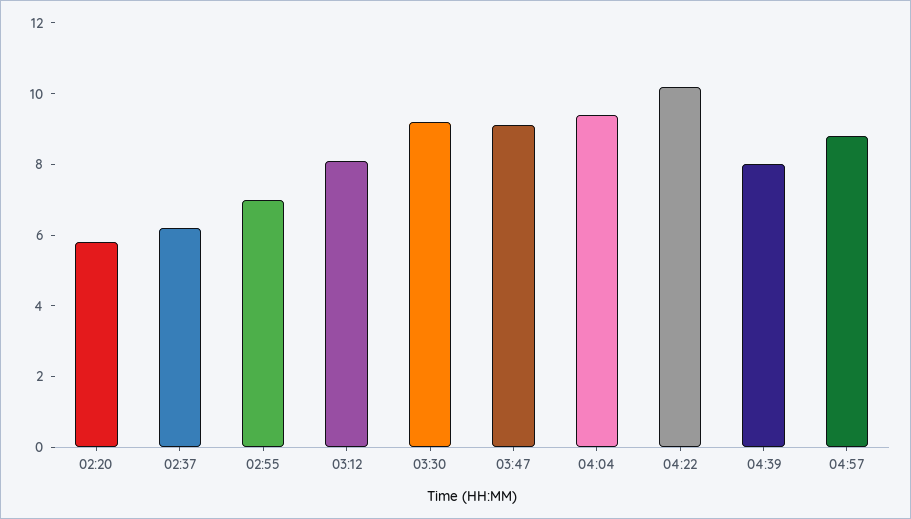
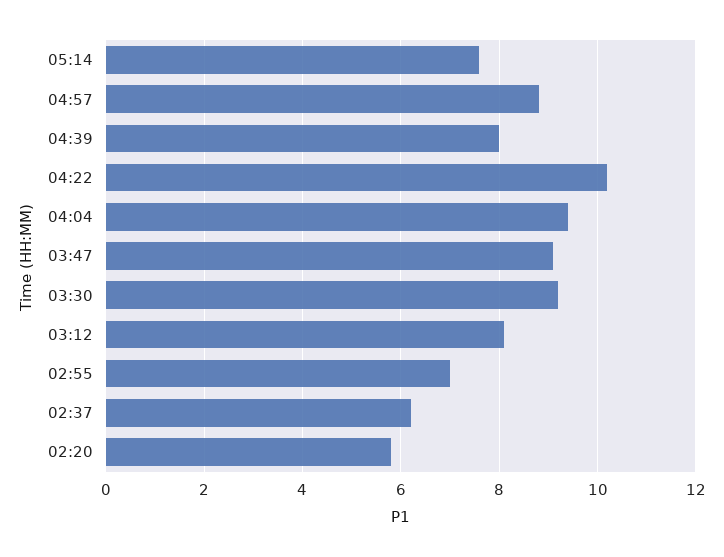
05:14: none -> 7.5

